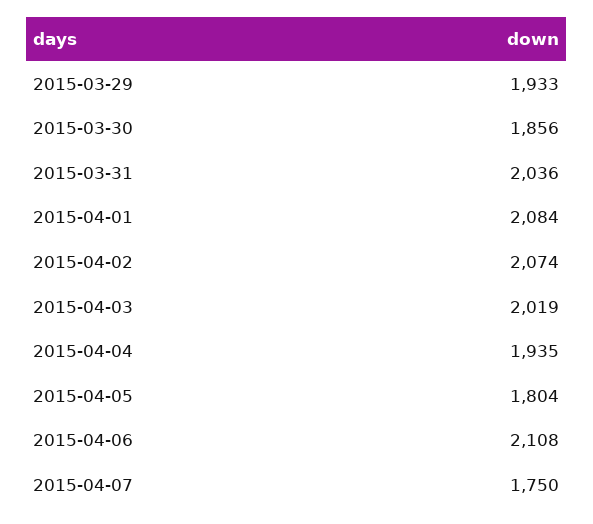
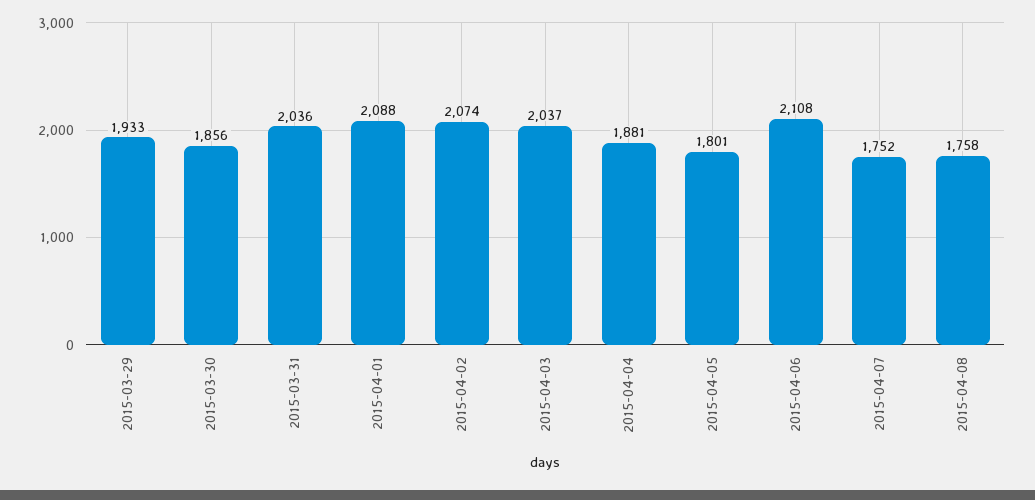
2015-04-01: 2084 -> 2088
2015-04-03: 2019 -> 2037
2015-04-04: 1935 -> 1881
2015-04-05: 1804 -> 1801
2015-04-07: 1750 -> 1752
2015-04-08: none -> 1758

